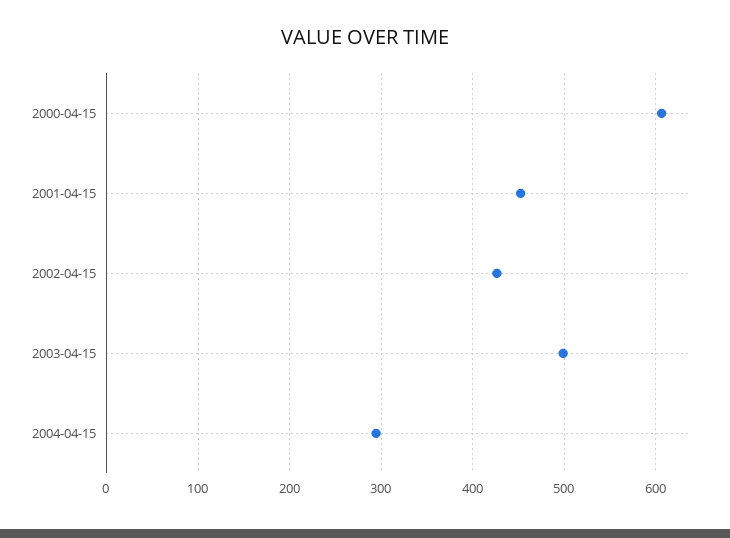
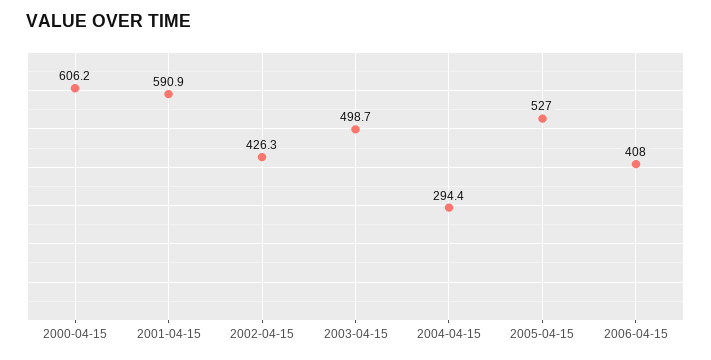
2001-04-15: 450 -> 590.9
2005-04-15: none -> 527
2006-04-15: none -> 408

